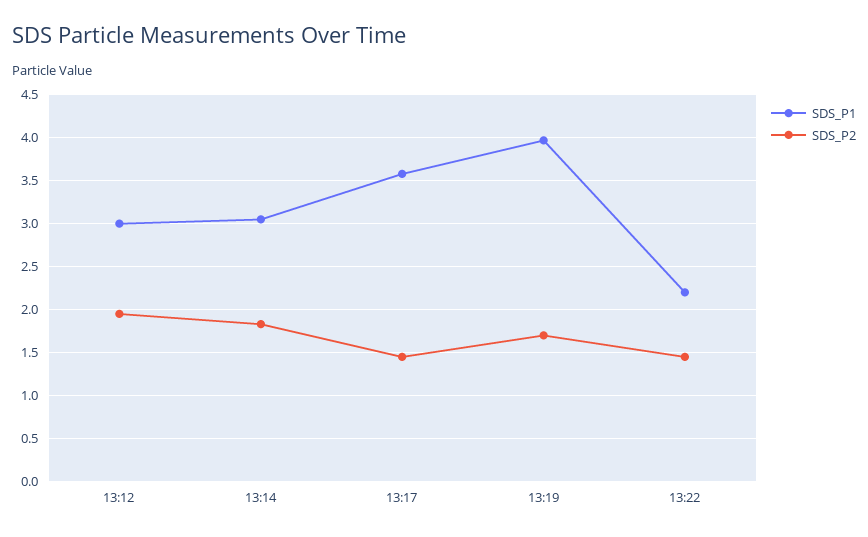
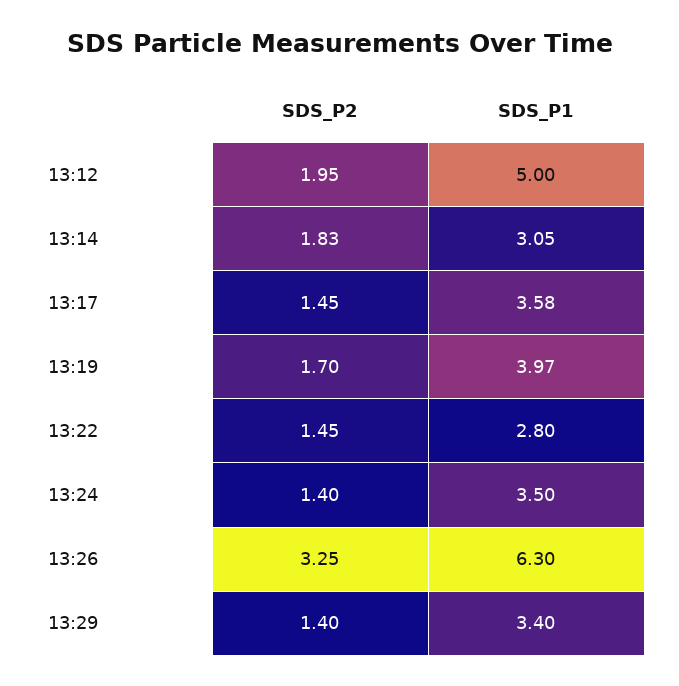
SDS_P1, 13:12: 3 -> 5
SDS_P1, 13:22: 2.2 -> 2.8
SDS_P2, 13:24: none -> 1.4
SDS_P1, 13:24: none -> 3.5
SDS_P2, 13:26: none -> 3.25
SDS_P1, 13:26: none -> 6.3
SDS_P2, 13:29: none -> 1.4
SDS_P1, 13:29: none -> 3.4

